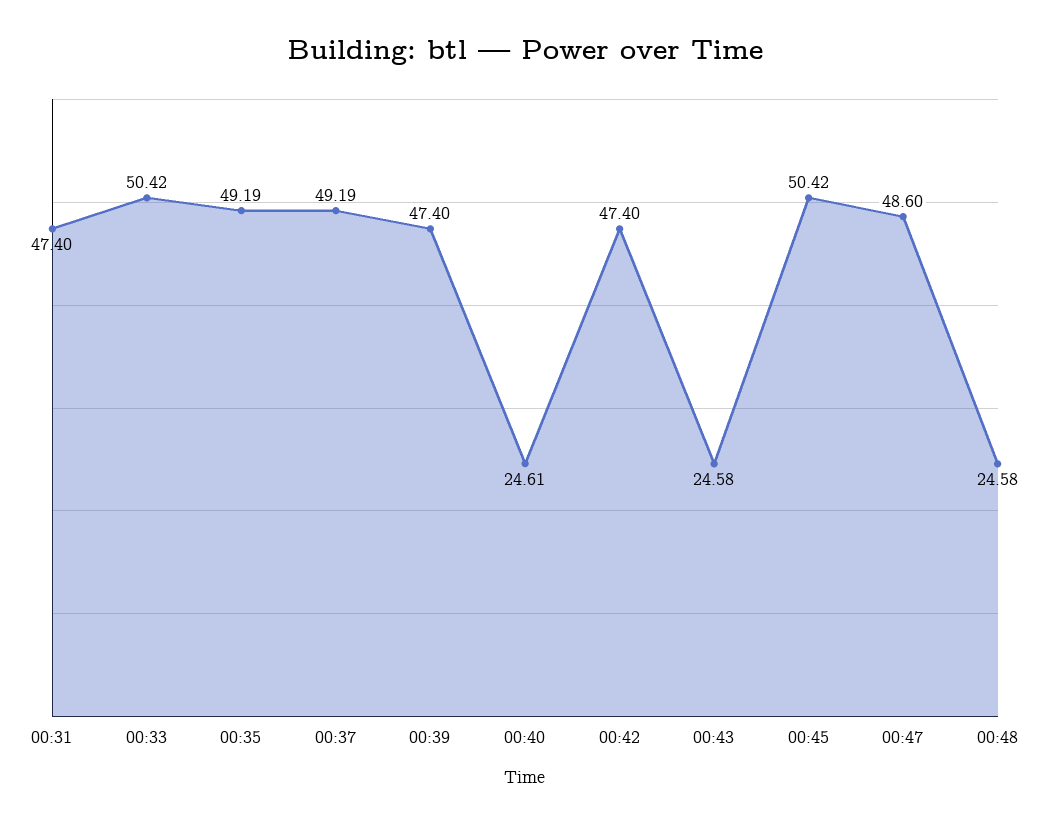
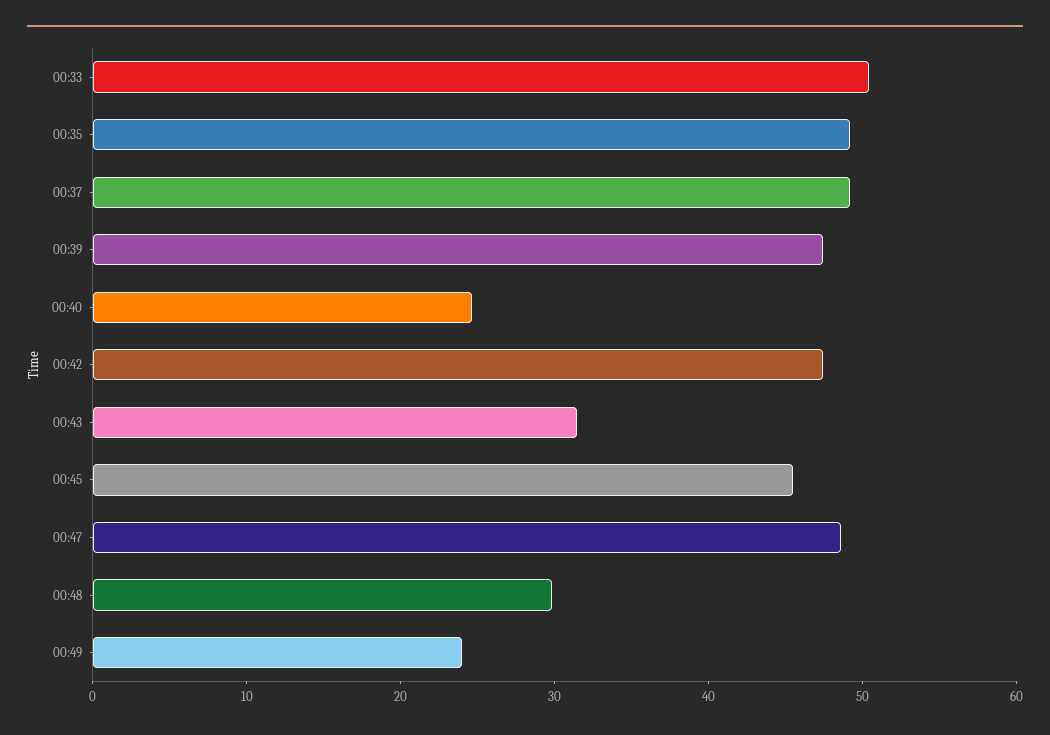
00:31: 47.4 -> none
00:43: 24.58 -> 32
00:45: 50.42 -> 46
00:48: 24.58 -> 30
00:49: none -> 24

